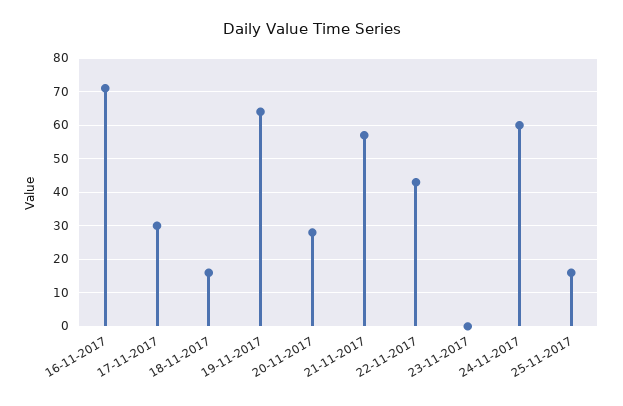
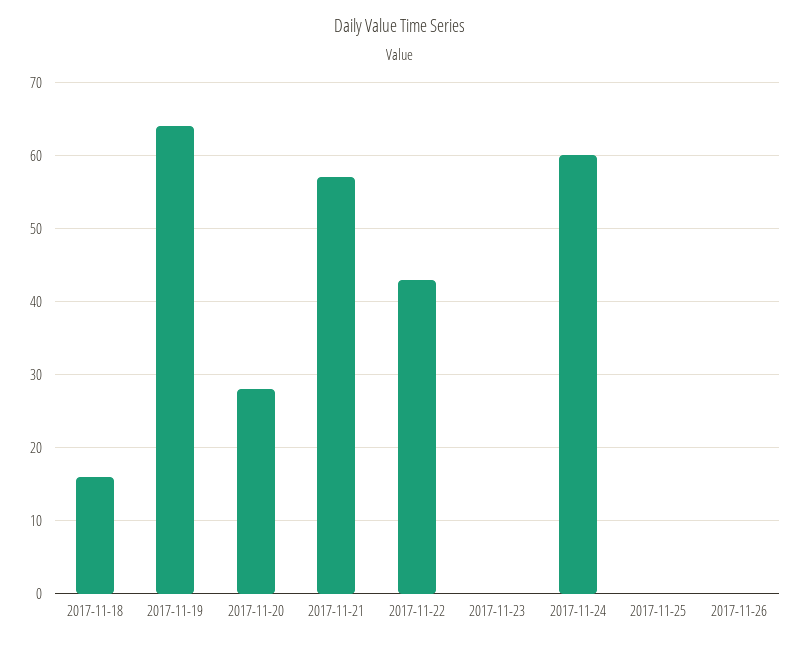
16-11-2017: 70 -> none
17-11-2017: 30 -> none
25-11-2017: 15 -> 0
2017-11-26: none -> 0

